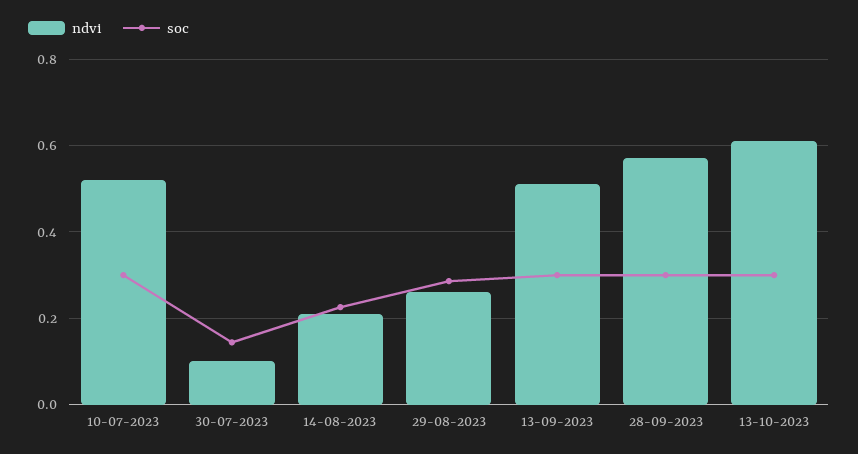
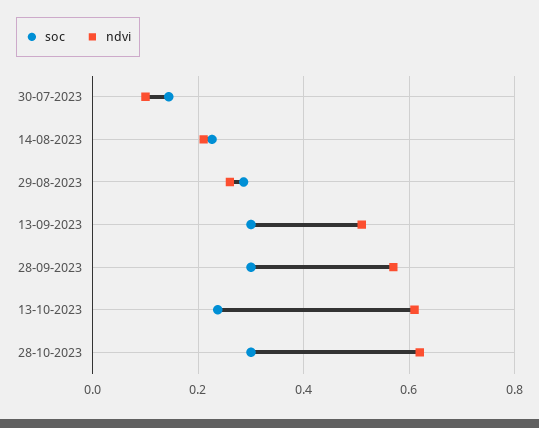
ndvi, 10-07-2023: 0.52 -> none
soc, 10-07-2023: 0.3 -> none
soc, 13-10-2023: 0.3 -> 0.24
soc, 28-10-2023: none -> 0.3
ndvi, 28-10-2023: none -> 0.62

